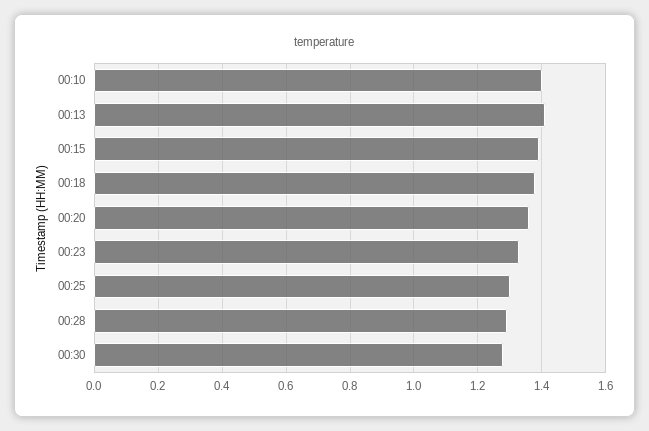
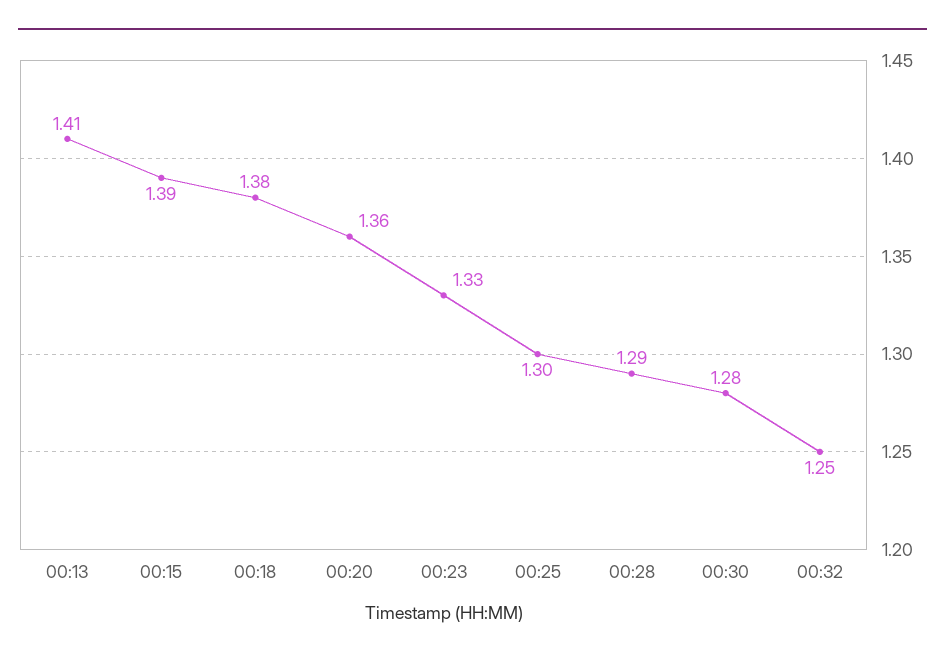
00:10: 1.4 -> none
00:32: none -> 1.25

